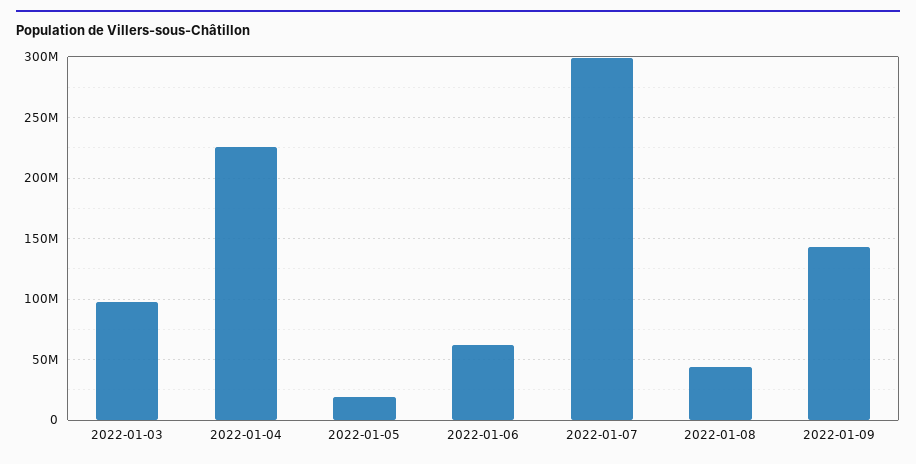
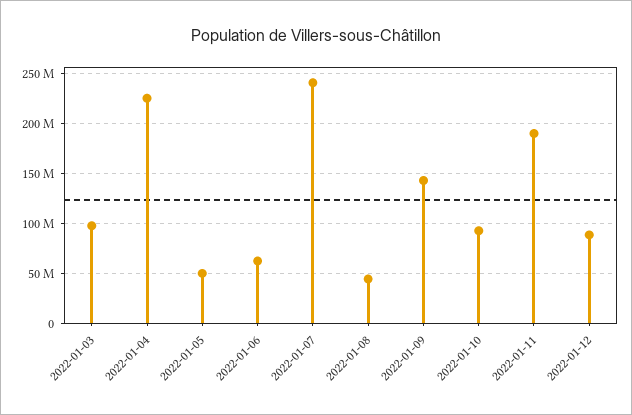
2022-01-05: 20000000 -> 50000000
2022-01-07: 300000000 -> 240000000
2022-01-10: none -> 90000000
2022-01-11: none -> 190000000
2022-01-12: none -> 90000000

